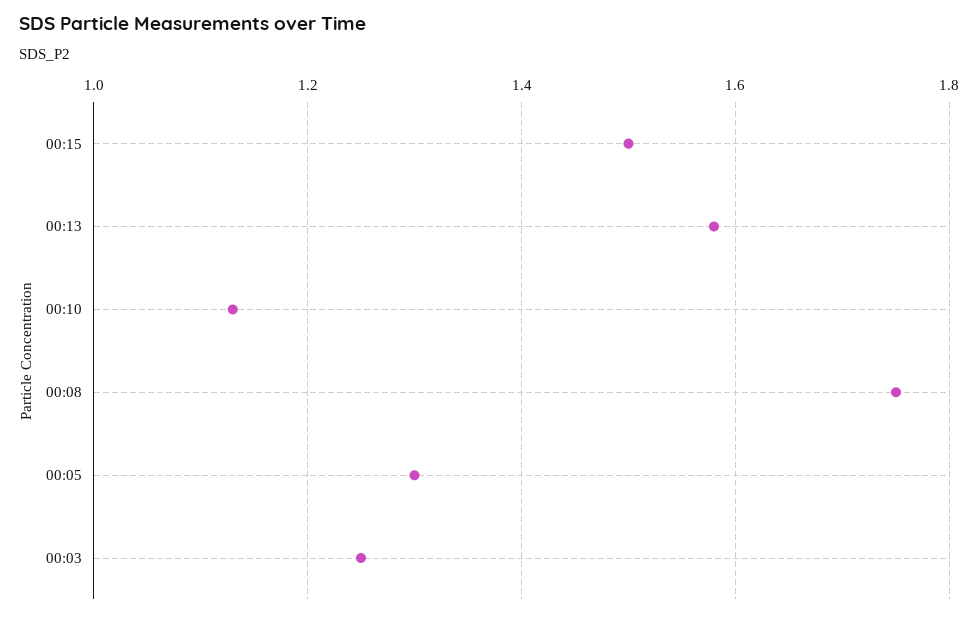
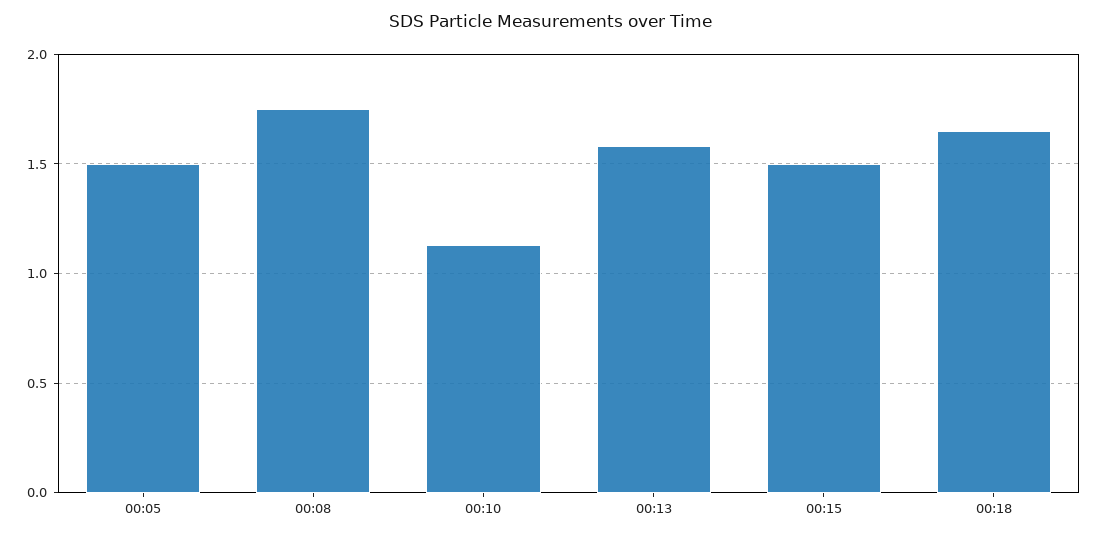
00:05: 1.3 -> 1.5
00:03: 1.25 -> none
00:18: none -> 1.65

